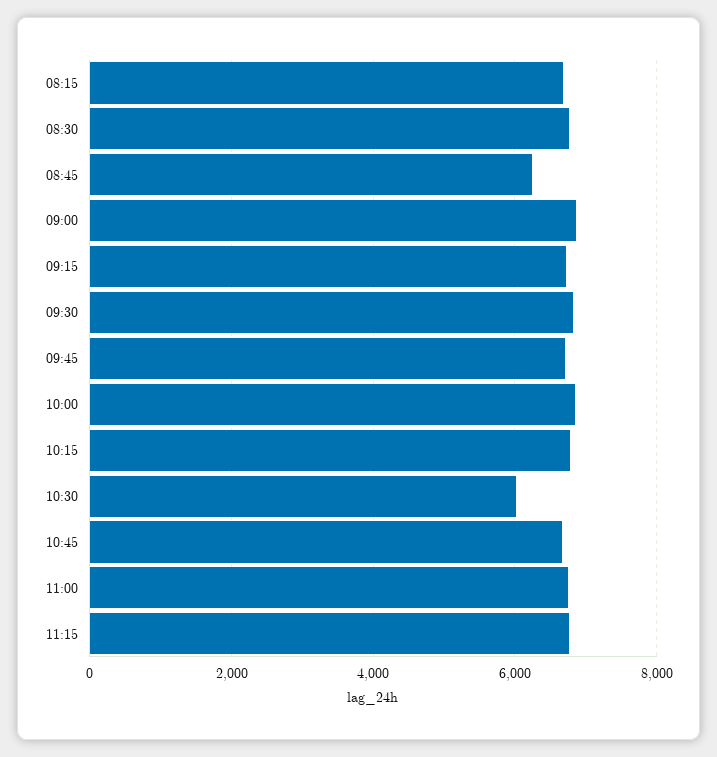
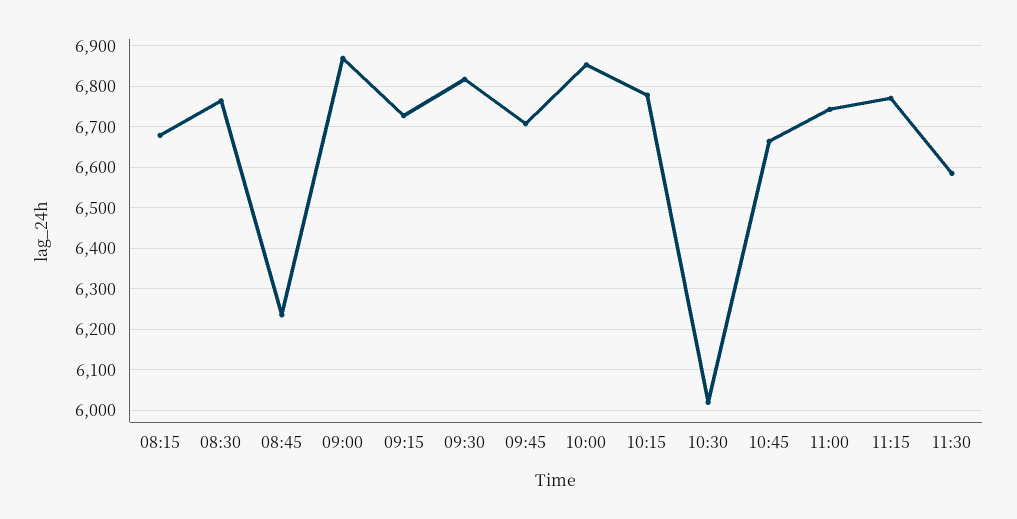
11:30: none -> 6580

